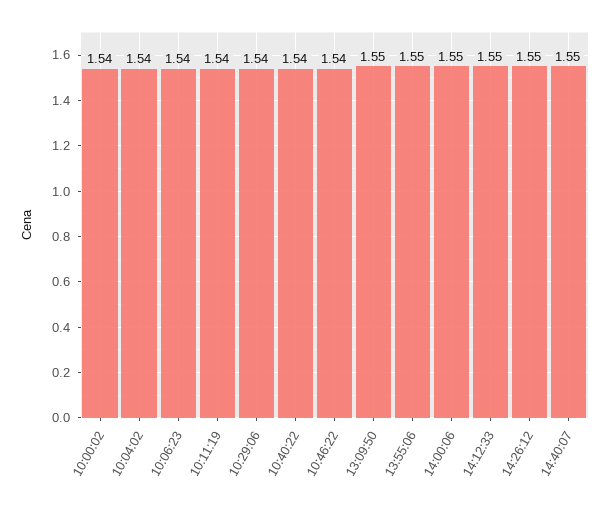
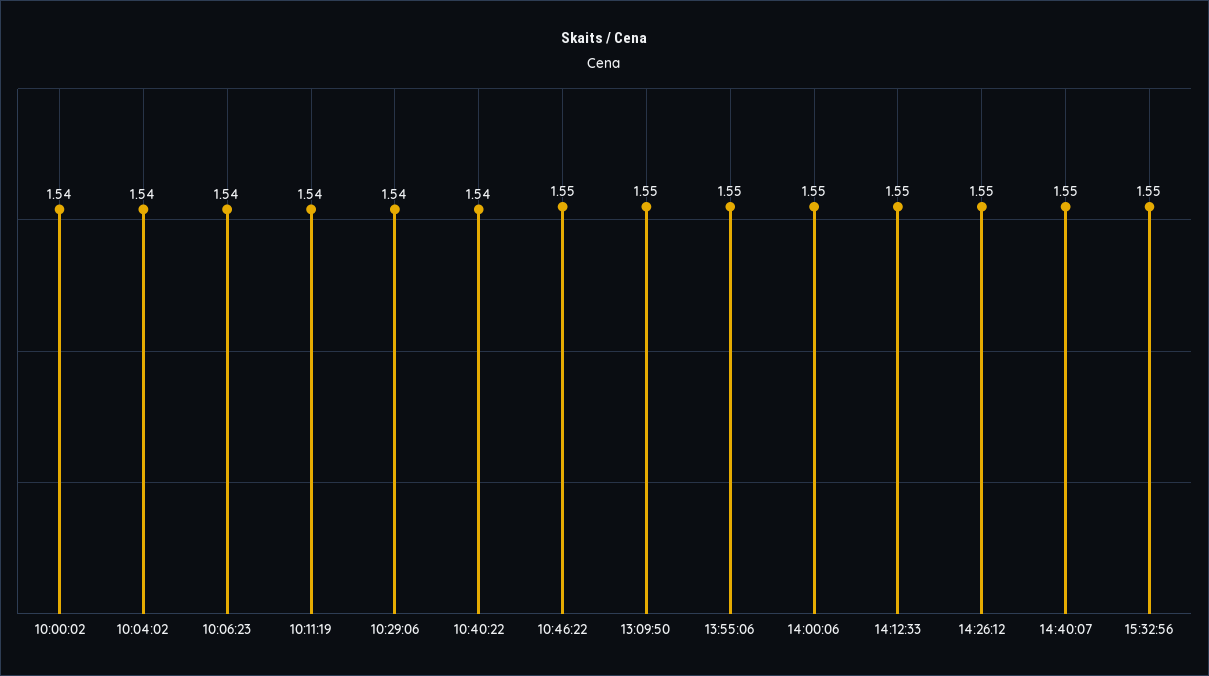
10:46:22: 1.54 -> 1.55
15:32:56: none -> 1.55

